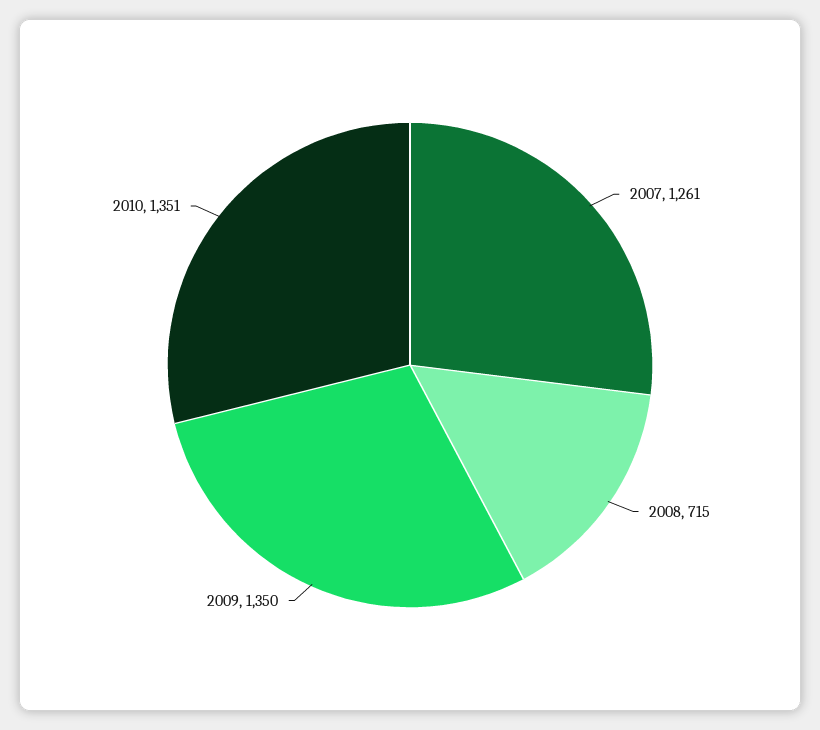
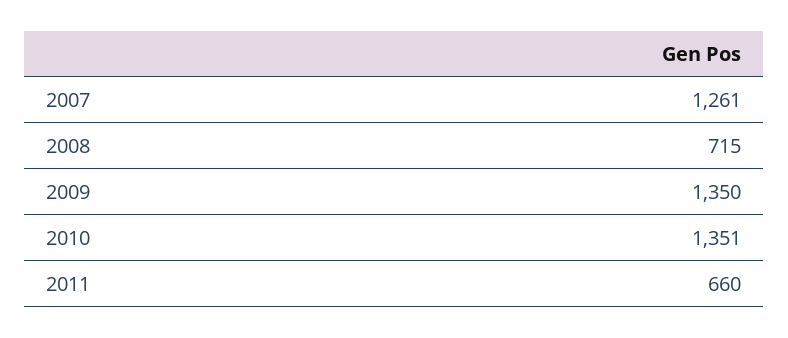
2011: none -> 660

